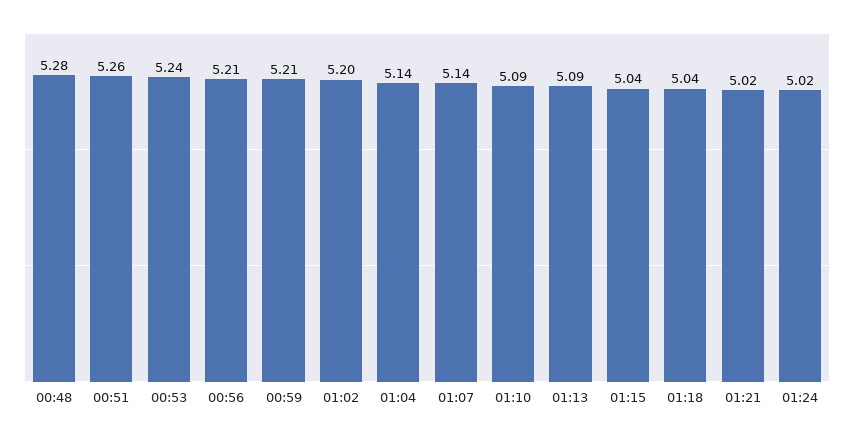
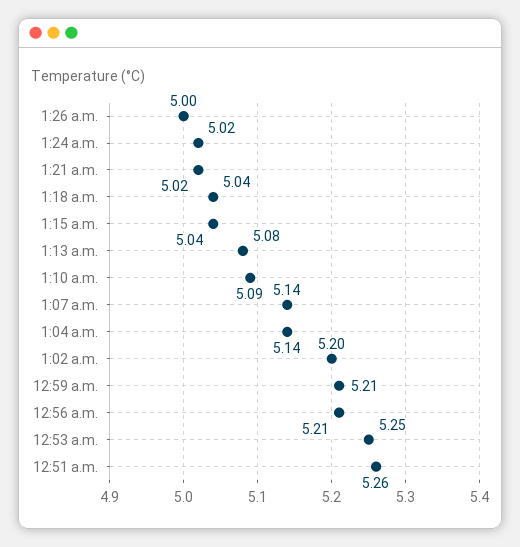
00:48: 5.28 -> none
00:53: 5.24 -> 5.25
01:13: 5.09 -> 5.08
1:26 a.m.: none -> 5

